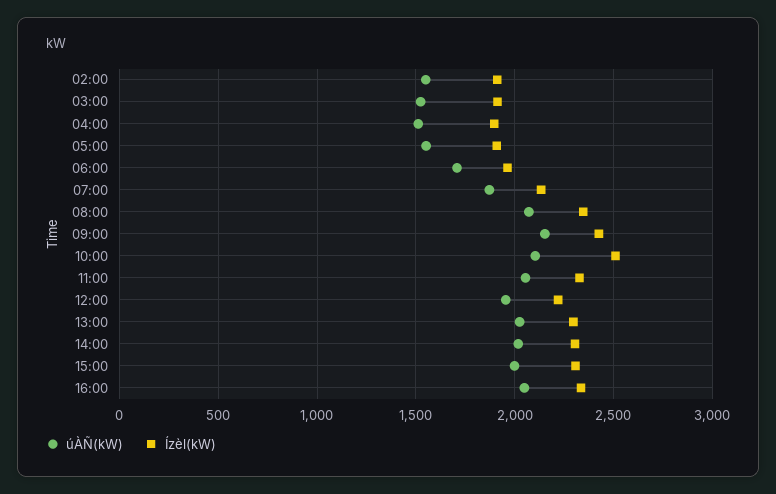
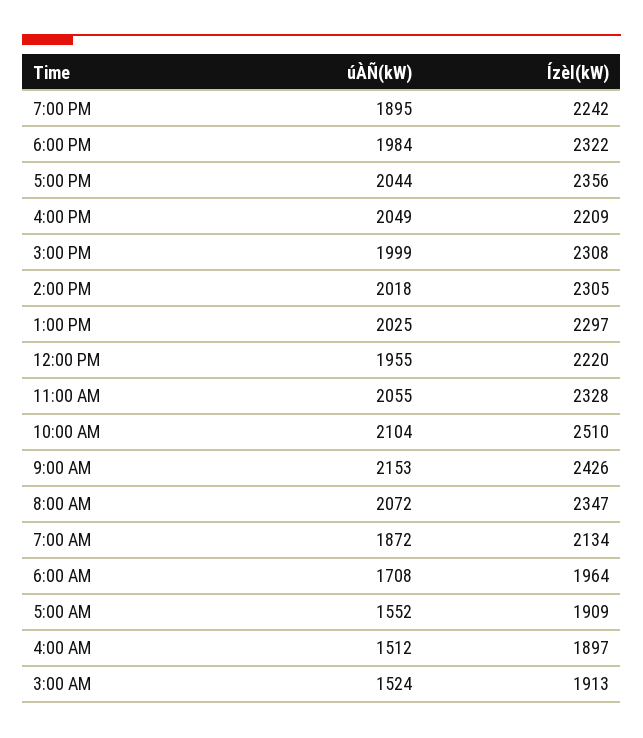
úÀÑ(kW), 02:00: 1550 -> none
Ízèl(kW), 02:00: 1900 -> none
Ízèl(kW), 16:00: 2350 -> 2209
úÀÑ(kW), 7:00 PM: none -> 1895
Ízèl(kW), 7:00 PM: none -> 2242
úÀÑ(kW), 6:00 PM: none -> 1984
Ízèl(kW), 6:00 PM: none -> 2322
úÀÑ(kW), 5:00 PM: none -> 2044
Ízèl(kW), 5:00 PM: none -> 2356

